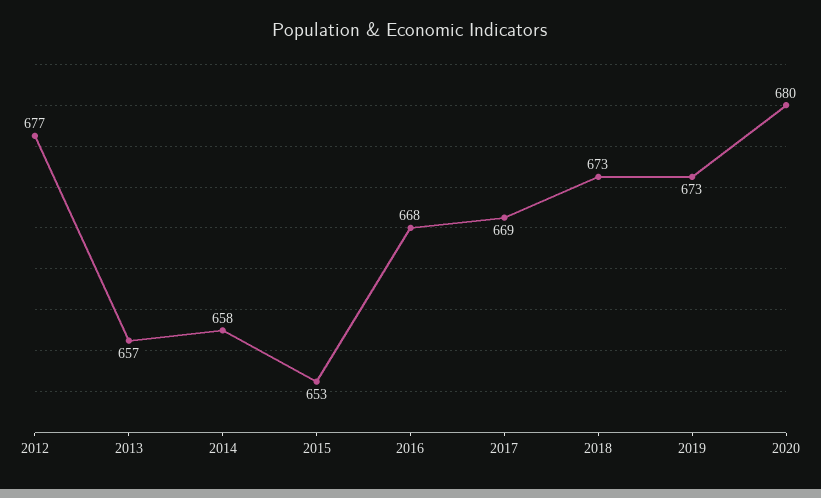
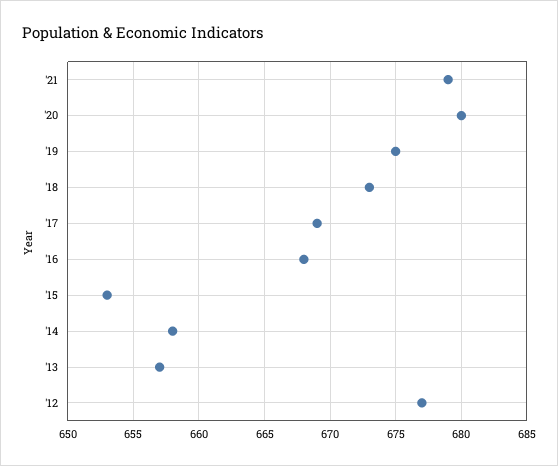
2019: 673 -> 675
'21: none -> 679

